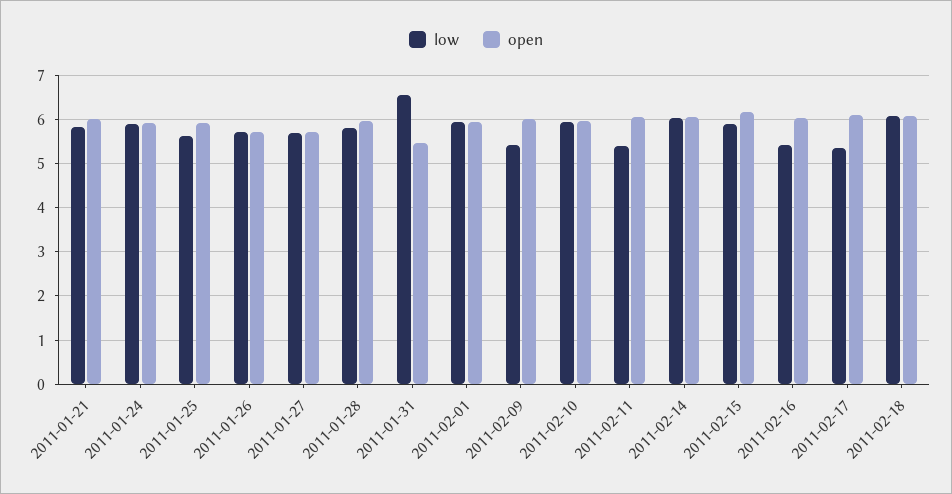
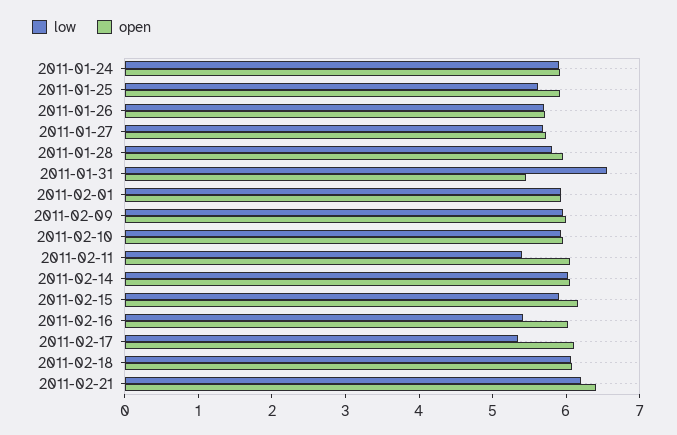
low, 2011-01-21: 5.8 -> none
open, 2011-01-21: 6 -> none
low, 2011-02-09: 5.4 -> 6
low, 2011-02-21: none -> 6.2
open, 2011-02-21: none -> 6.4

